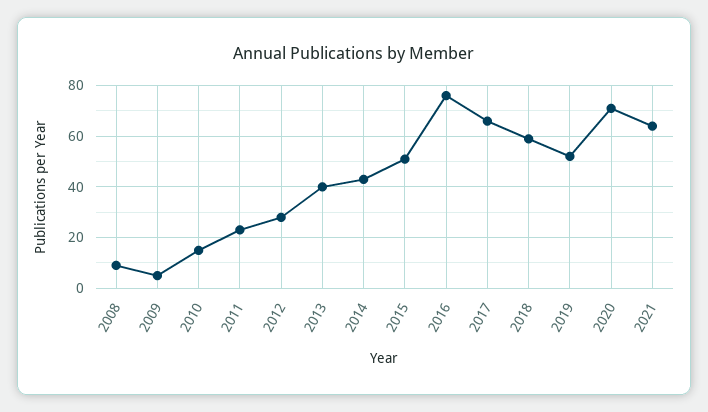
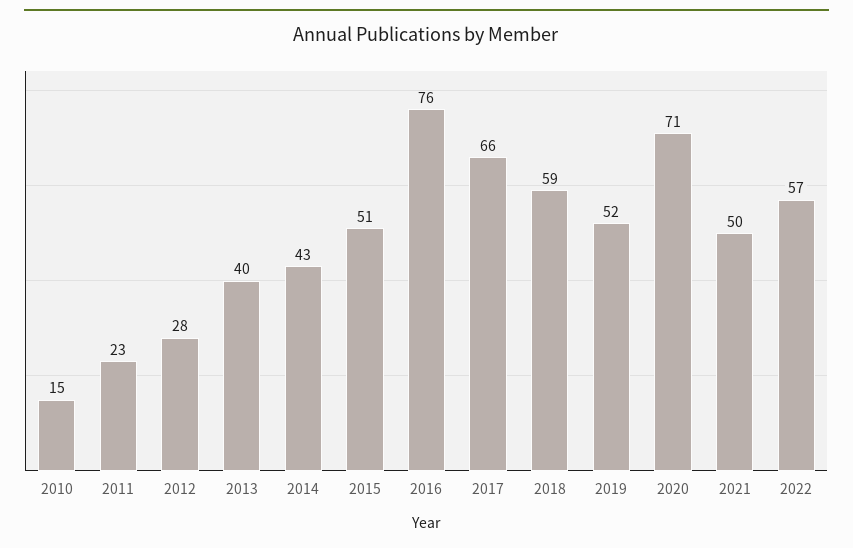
2008: 10 -> none
2009: 5 -> none
2021: 65 -> 50
2022: none -> 57

